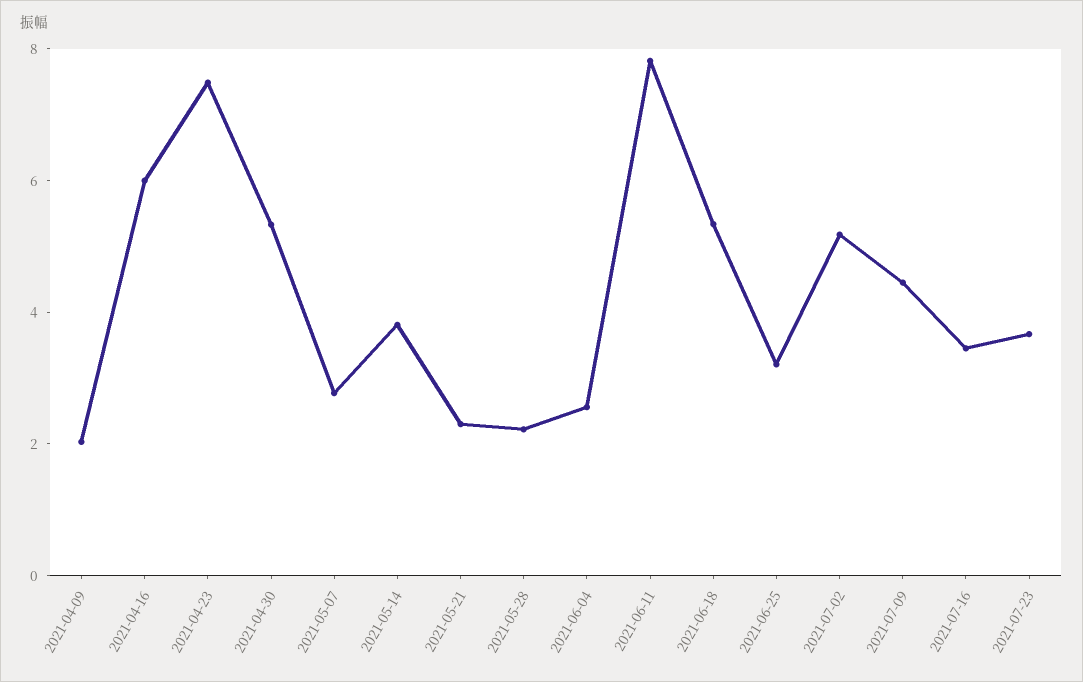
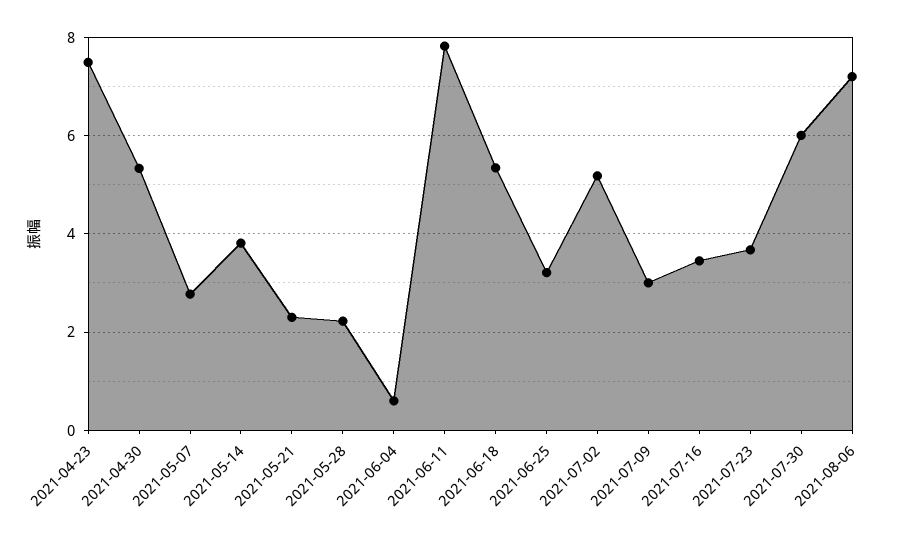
2021-04-09: 2 -> none
2021-04-16: 6 -> none
2021-06-04: 2.5 -> 0.6
2021-07-09: 4.5 -> 3
2021-07-30: none -> 6
2021-08-06: none -> 7.2

